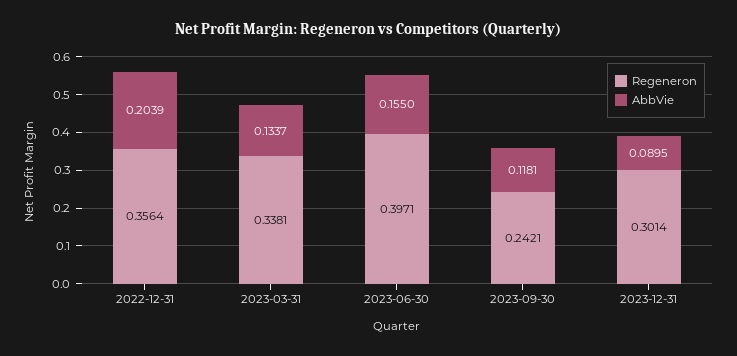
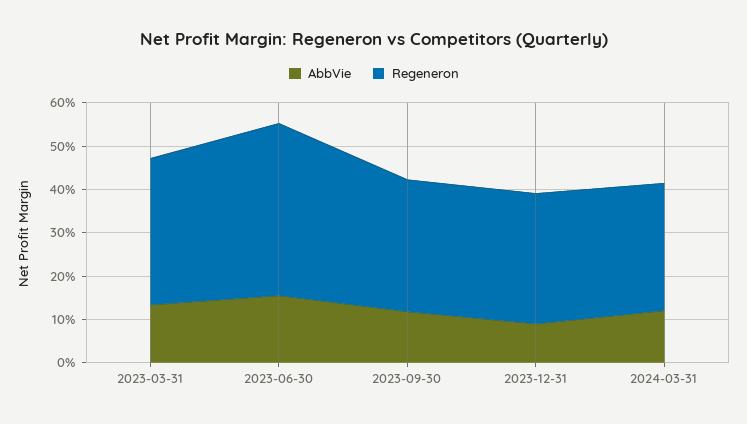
Regeneron, 2022-12-31: 0.3564 -> none
AbbVie, 2022-12-31: 0.2039 -> none
Regeneron, 2023-09-30: 0.2421 -> 0.3
AbbVie, 2024-03-31: none -> 0.12
Regeneron, 2024-03-31: none -> 0.3

